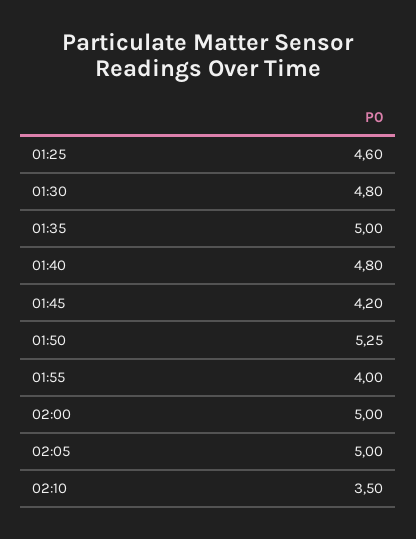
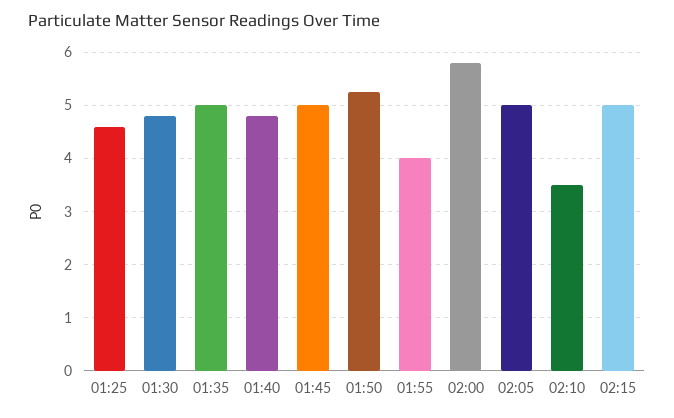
01:45: 4.2 -> 5
02:00: 5 -> 5.8
02:15: none -> 5

